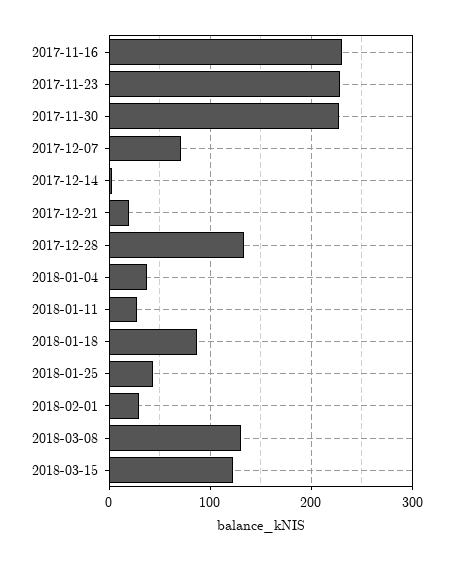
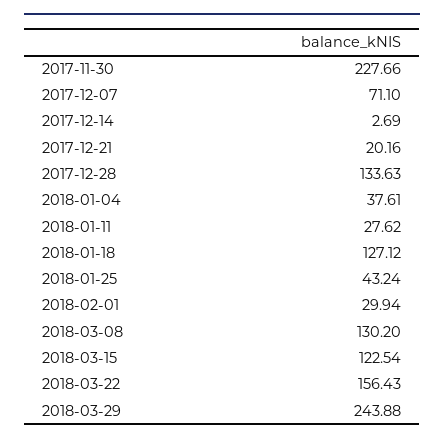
2017-11-16: 230 -> none
2017-11-23: 230 -> none
2018-01-18: 90 -> 127.12
2018-03-22: none -> 156.43
2018-03-29: none -> 243.88

